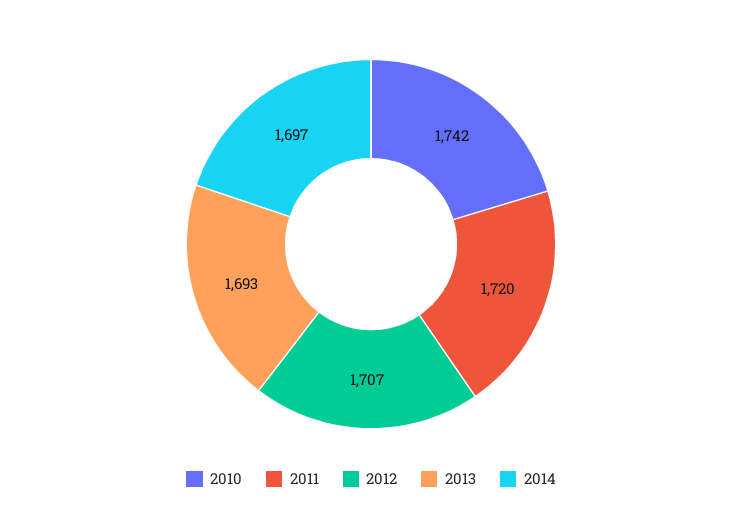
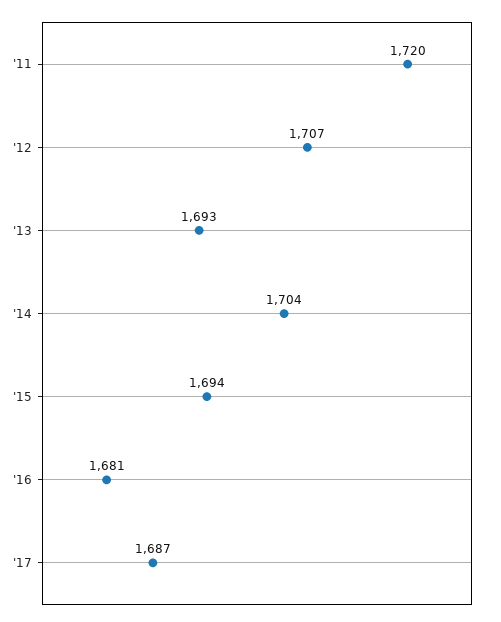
2010: 1742 -> none
2014: 1697 -> 1704
'15: none -> 1694
'16: none -> 1681
'17: none -> 1687

